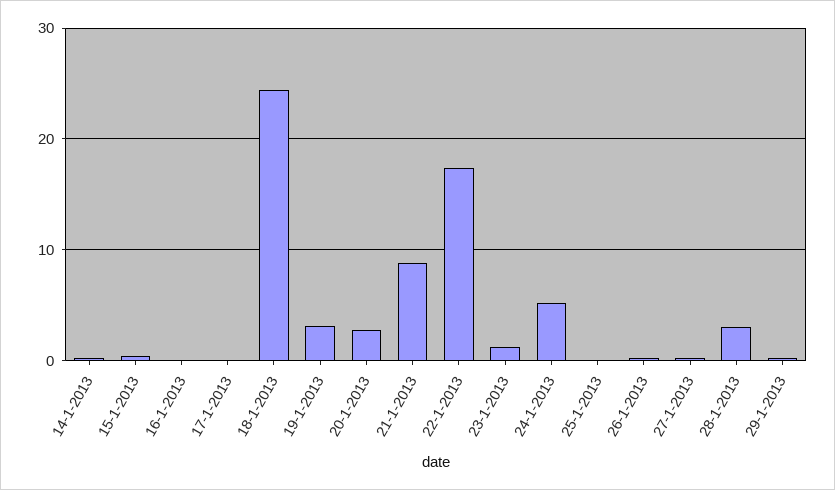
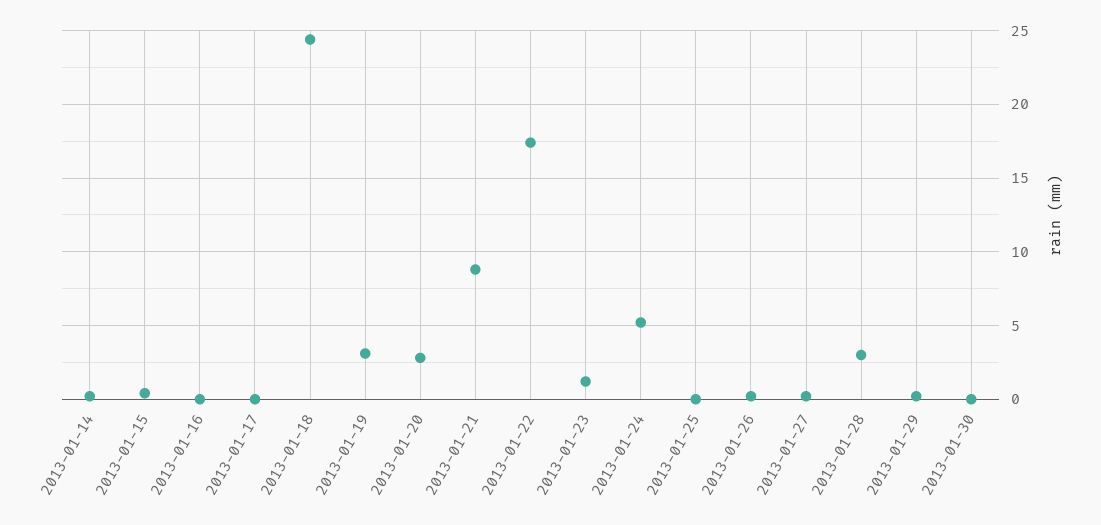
2013-01-30: none -> 0

